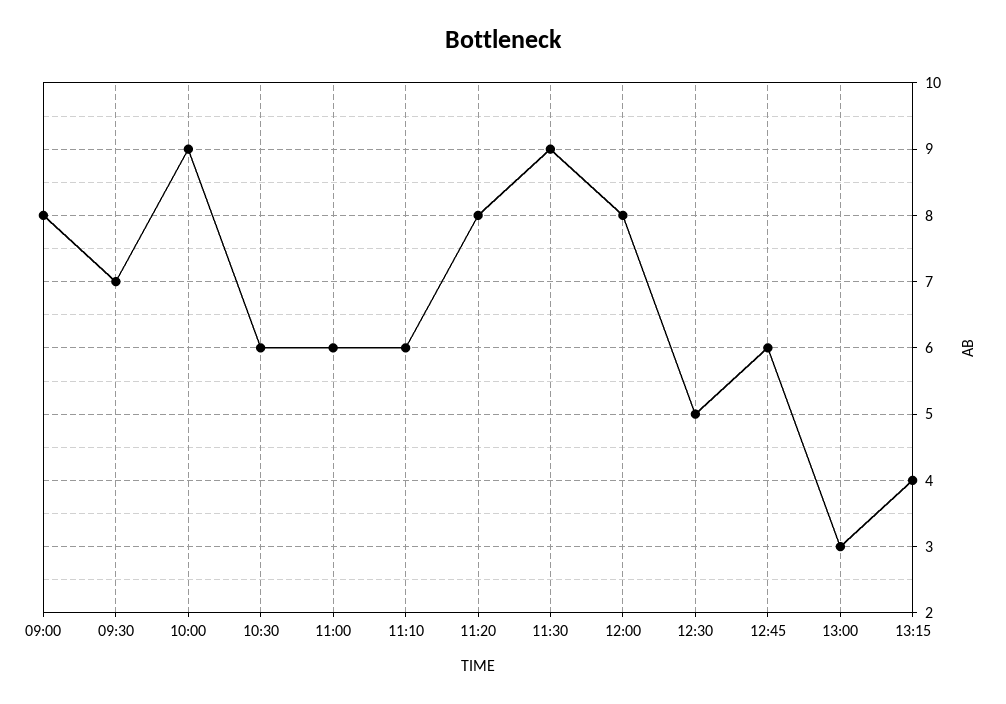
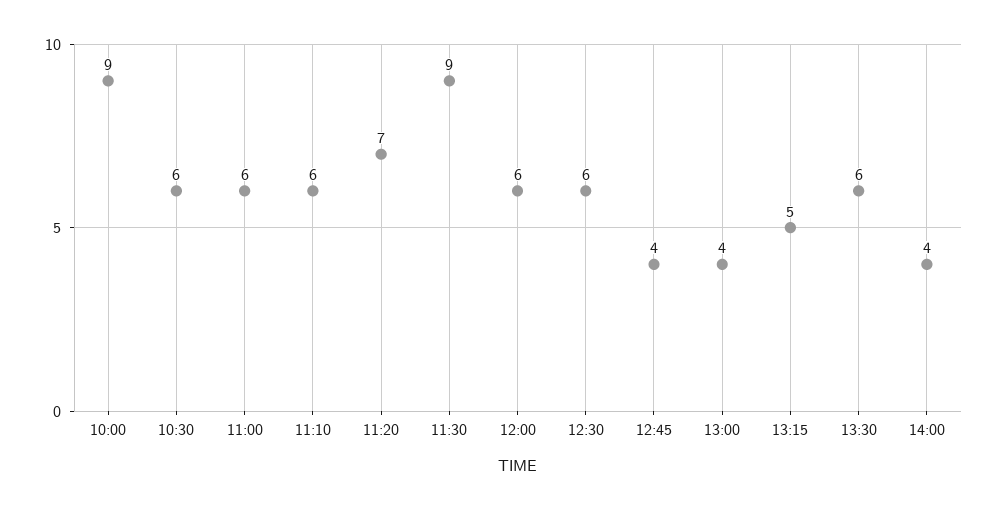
09:00: 8 -> none
09:30: 7 -> none
11:20: 8 -> 7
12:00: 8 -> 6
12:30: 5 -> 6
12:45: 6 -> 4
13:00: 3 -> 4
13:15: 4 -> 5
13:30: none -> 6
14:00: none -> 4

